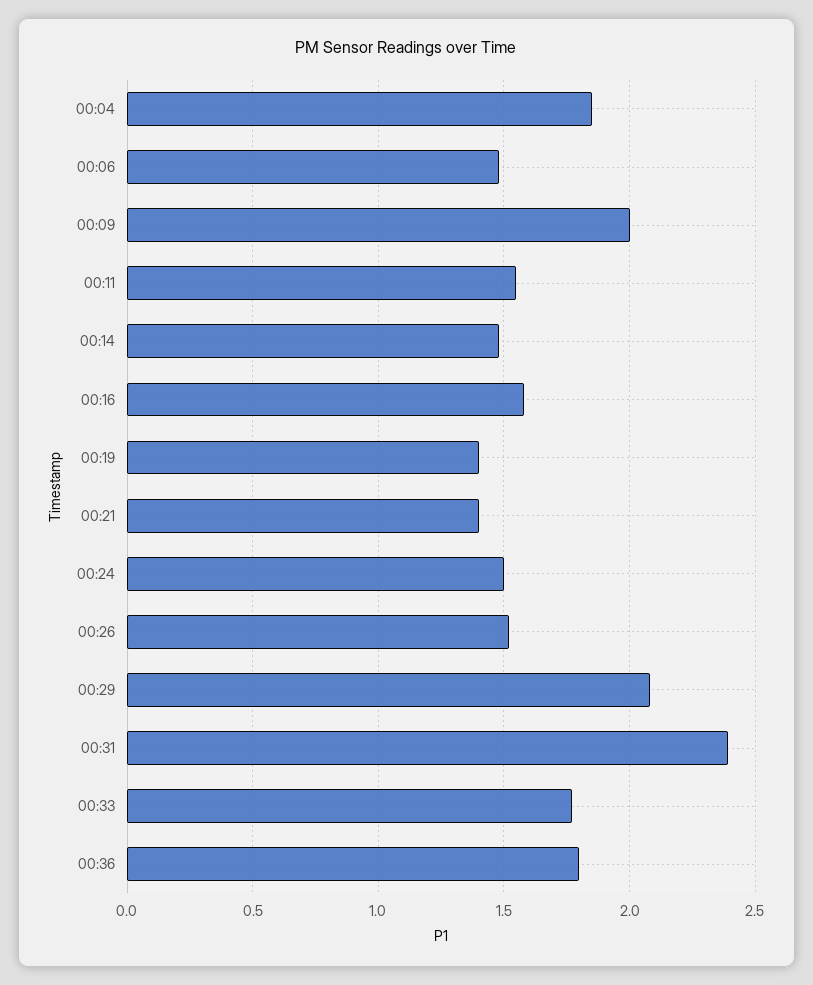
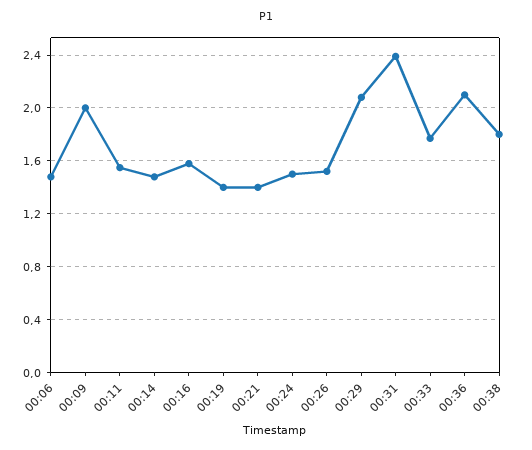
00:04: 1.85 -> none
00:36: 1.8 -> 2.1
00:38: none -> 1.8

